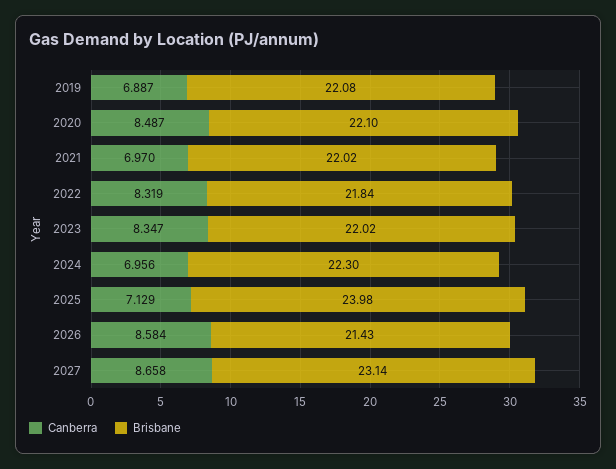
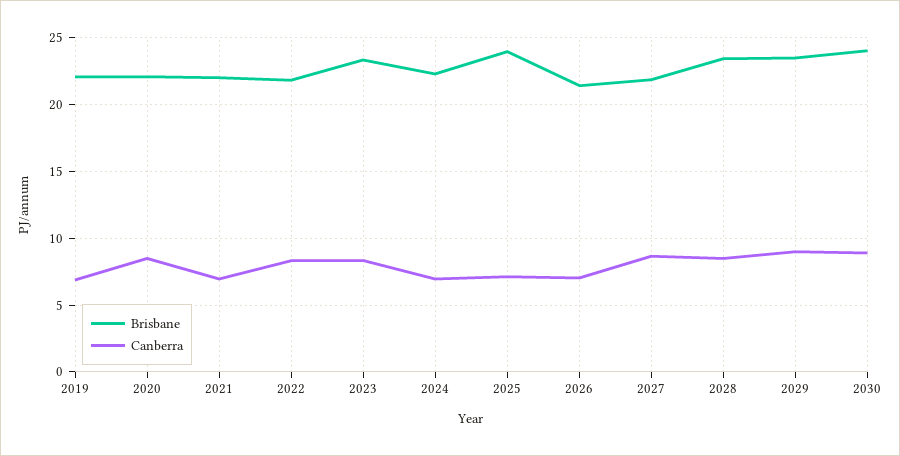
Brisbane, 2023: 22.02 -> 23.5
Canberra, 2026: 8.584 -> 7
Brisbane, 2027: 23.14 -> 22
Brisbane, 2028: none -> 23.5
Canberra, 2028: none -> 8.5
Brisbane, 2029: none -> 23.5
Canberra, 2029: none -> 9
Brisbane, 2030: none -> 24
Canberra, 2030: none -> 9

